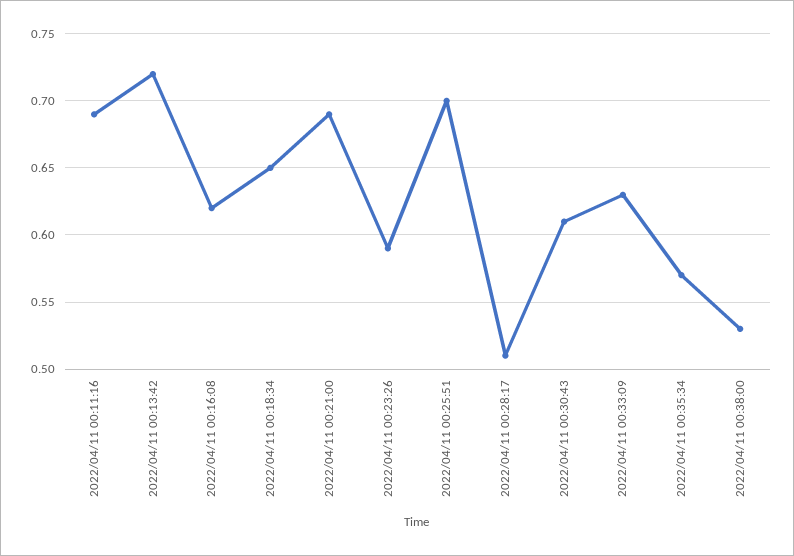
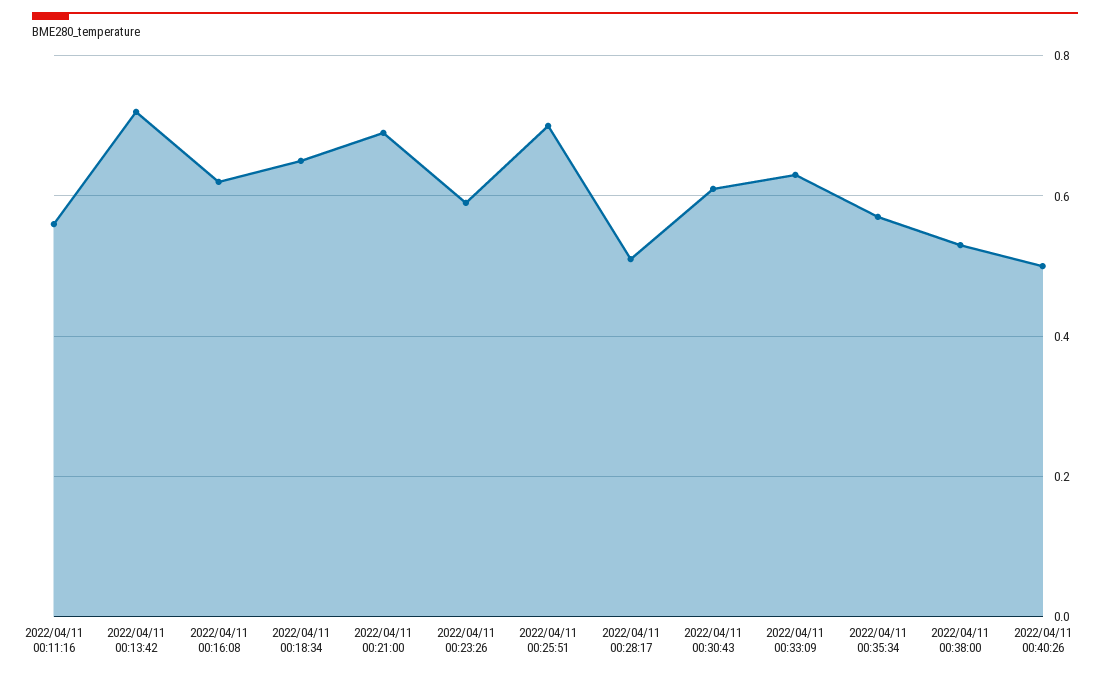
2022/04/11 00:11:16: 0.69 -> 0.55
2022/04/11 00:40:26: none -> 0.5

